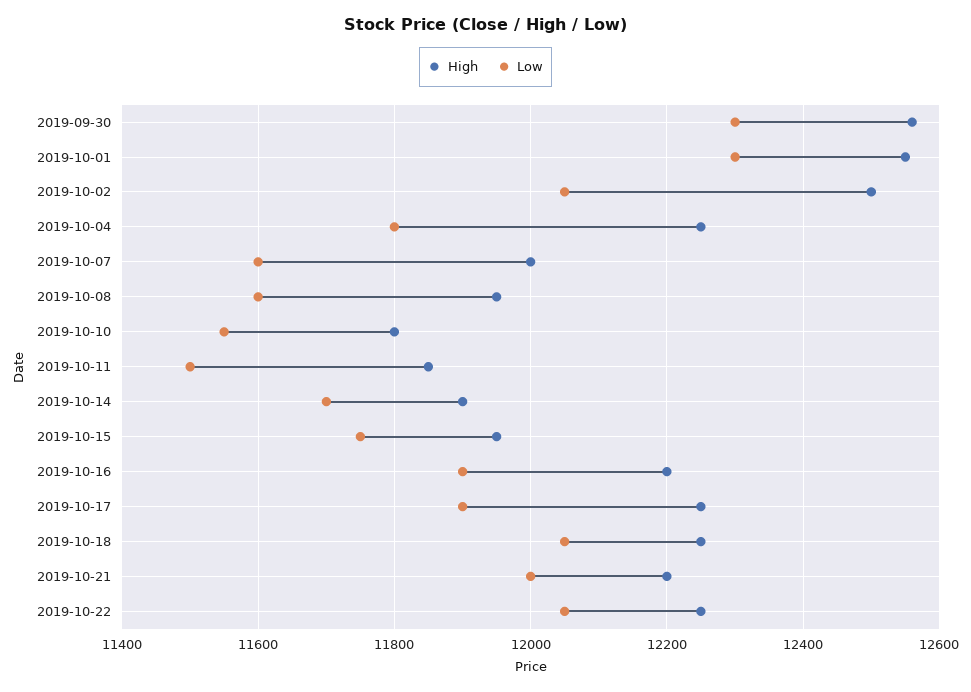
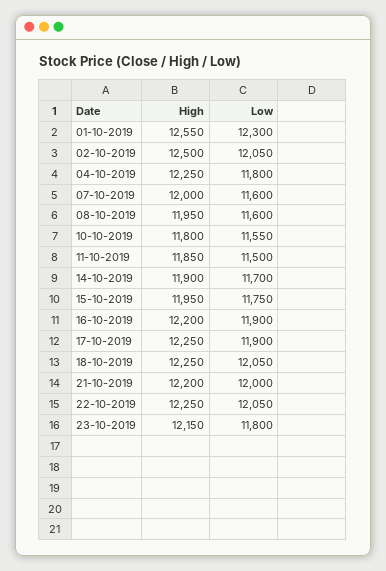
High, 2019-09-30: 12560 -> none
Low, 2019-09-30: 12300 -> none
High, 23-10-2019: none -> 12150
Low, 23-10-2019: none -> 11800

